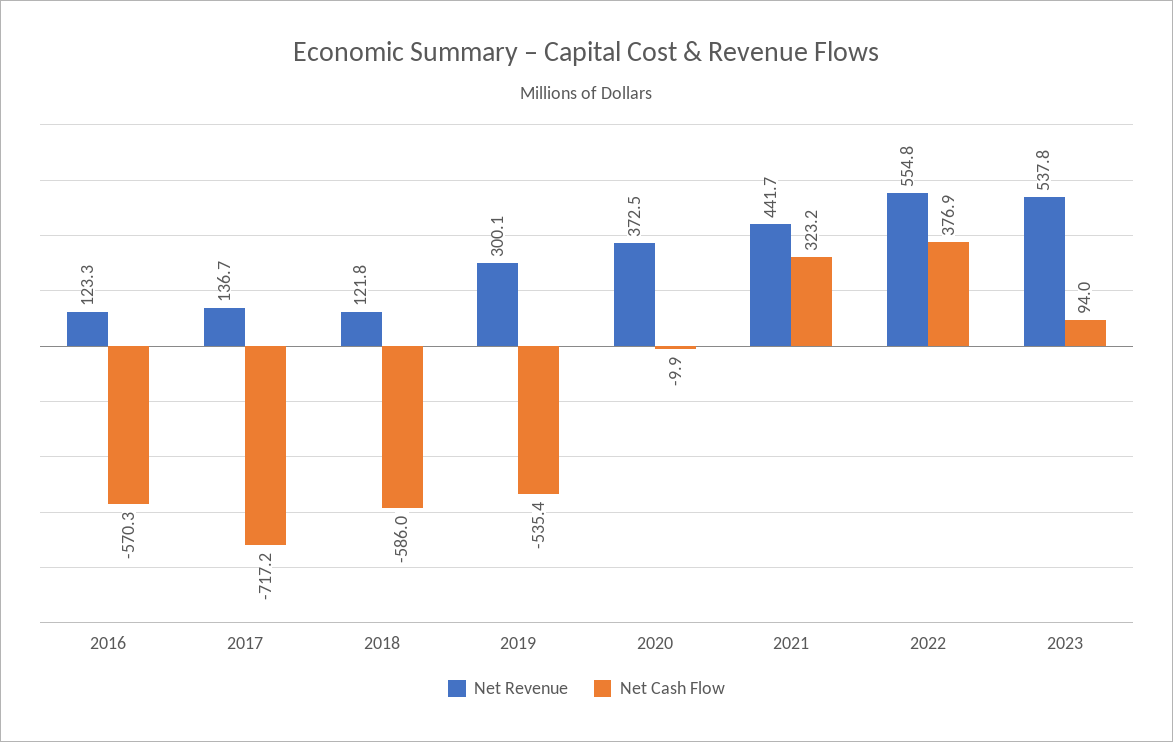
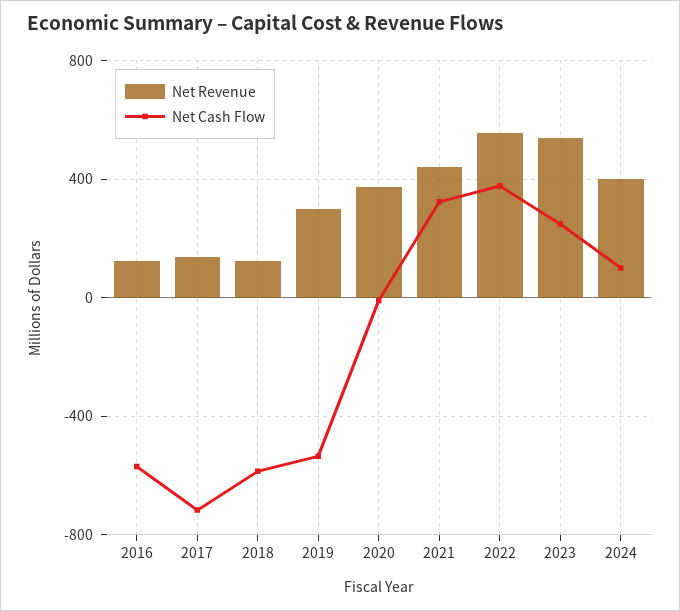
Net Cash Flow, 2023: 94 -> 250
Net Revenue, 2024: none -> 400
Net Cash Flow, 2024: none -> 100

